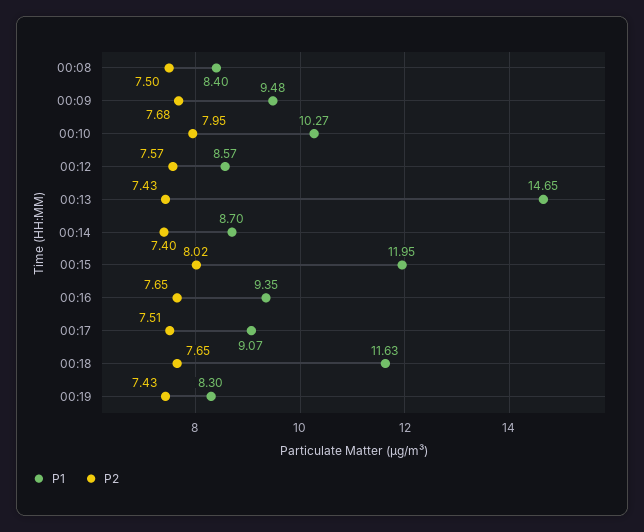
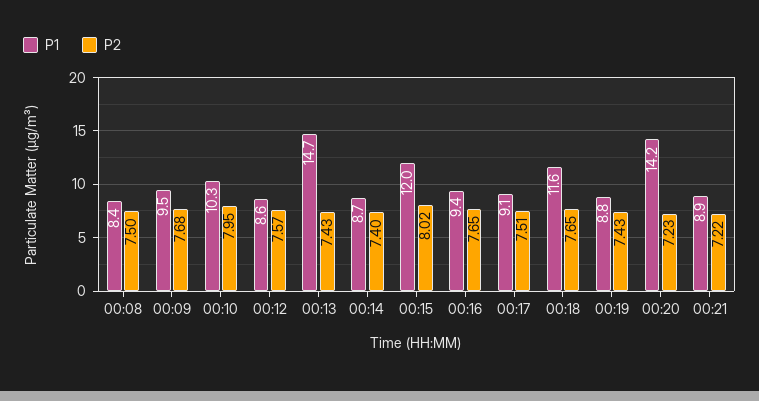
P1, 00:19: 8.3 -> 8.8
P1, 00:20: none -> 14.2
P2, 00:20: none -> 7.23
P1, 00:21: none -> 8.9
P2, 00:21: none -> 7.22

